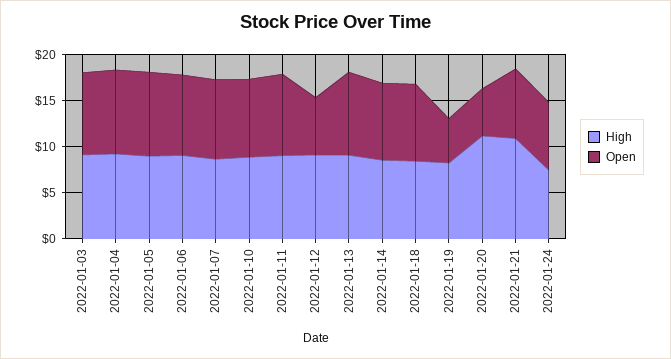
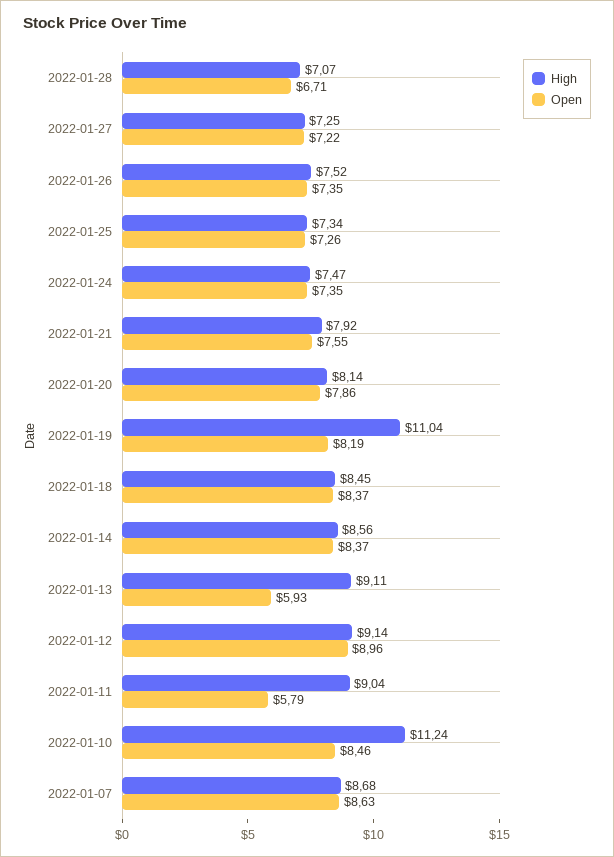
High, 2022-01-03: 9 -> none
Open, 2022-01-03: 9 -> none
High, 2022-01-04: 9 -> none
Open, 2022-01-04: 9 -> none
High, 2022-01-05: 9 -> none
Open, 2022-01-05: 9 -> none
High, 2022-01-06: 9 -> none
Open, 2022-01-06: 9 -> none
High, 2022-01-10: 9 -> 11.24
Open, 2022-01-11: 9 -> 5.79
Open, 2022-01-12: 6 -> 8.96
Open, 2022-01-13: 9 -> 5.93
High, 2022-01-19: 8 -> 11.04
Open, 2022-01-19: 5 -> 8.19
High, 2022-01-20: 11 -> 8.14
Open, 2022-01-20: 5 -> 7.86
High, 2022-01-21: 11 -> 7.92
High, 2022-01-28: none -> 7.07
Open, 2022-01-28: none -> 6.71
High, 2022-01-27: none -> 7.25
Open, 2022-01-27: none -> 7.22
High, 2022-01-26: none -> 7.52
Open, 2022-01-26: none -> 7.35
High, 2022-01-25: none -> 7.34
Open, 2022-01-25: none -> 7.26

